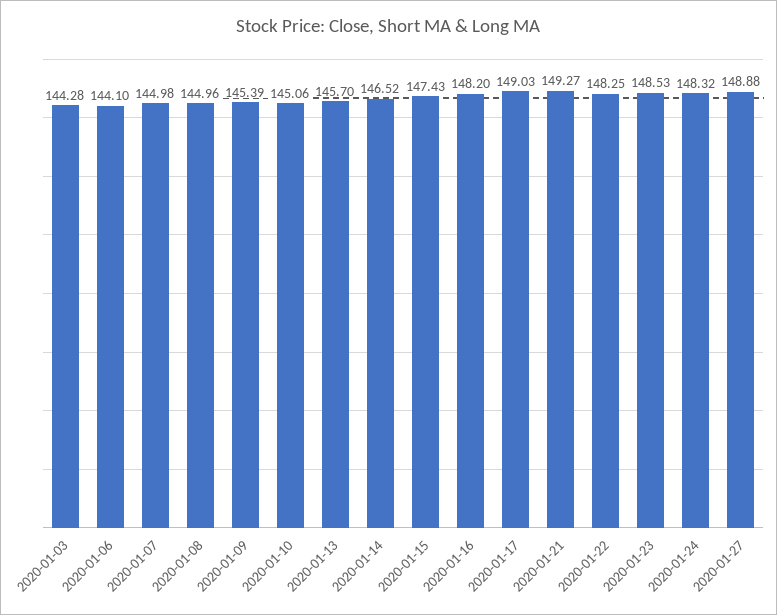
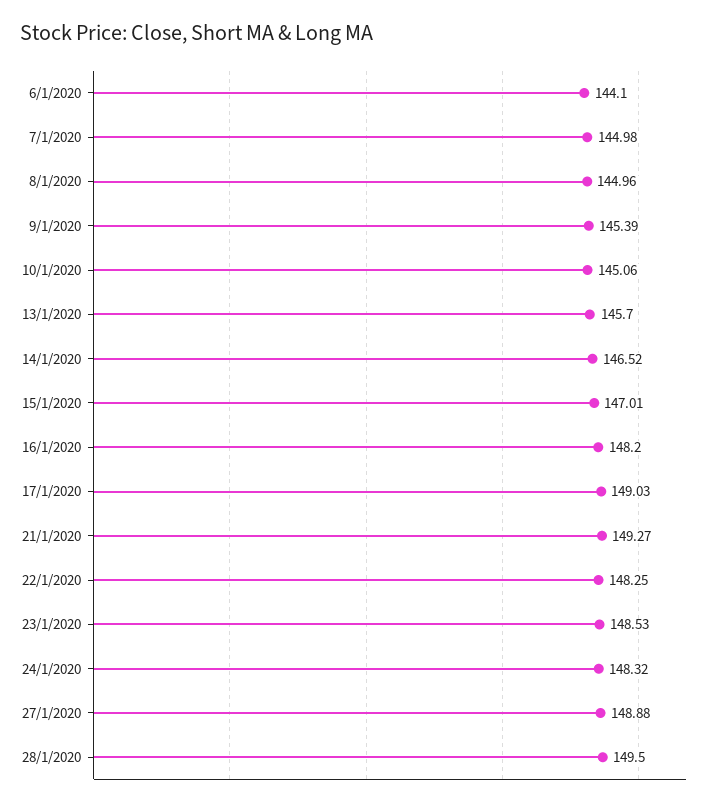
2020-01-03: 144.28 -> none
2020-01-15: 147.43 -> 147.01
28/1/2020: none -> 149.5

